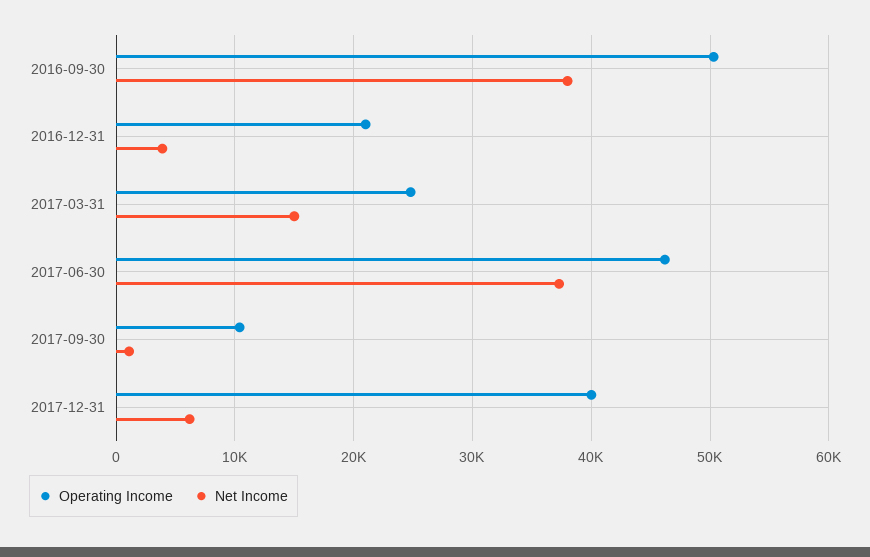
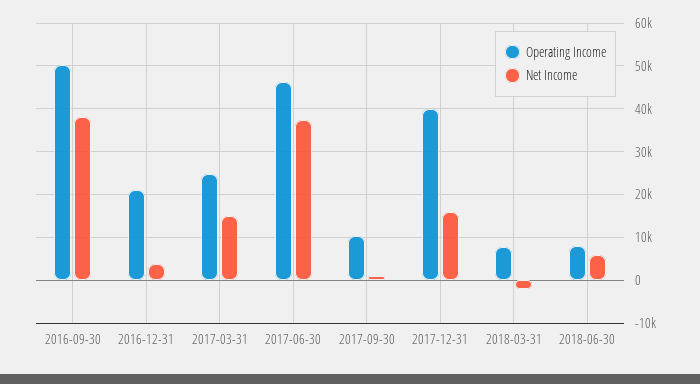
Net Income, 2017-12-31: 6000 -> 16000
Operating Income, 2018-03-31: none -> 8000
Net Income, 2018-03-31: none -> -2000
Operating Income, 2018-06-30: none -> 8000
Net Income, 2018-06-30: none -> 6000

